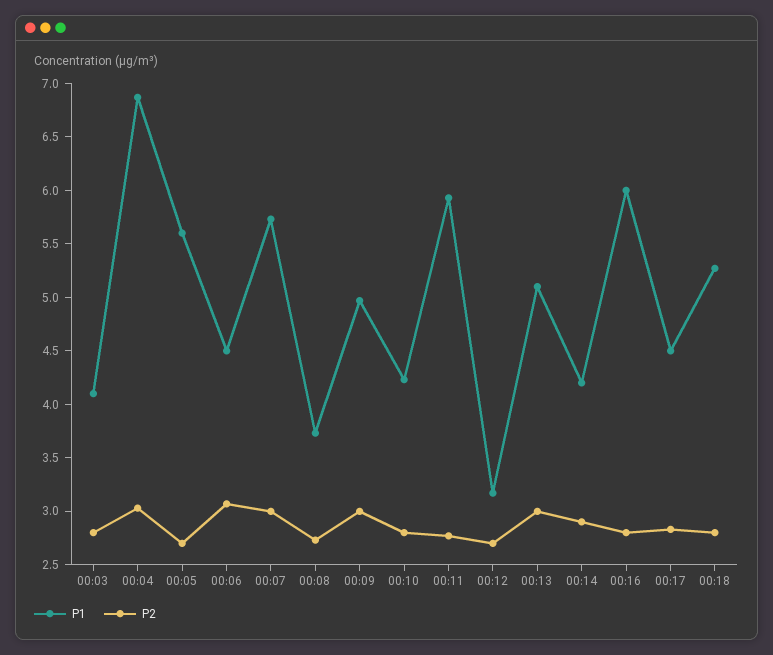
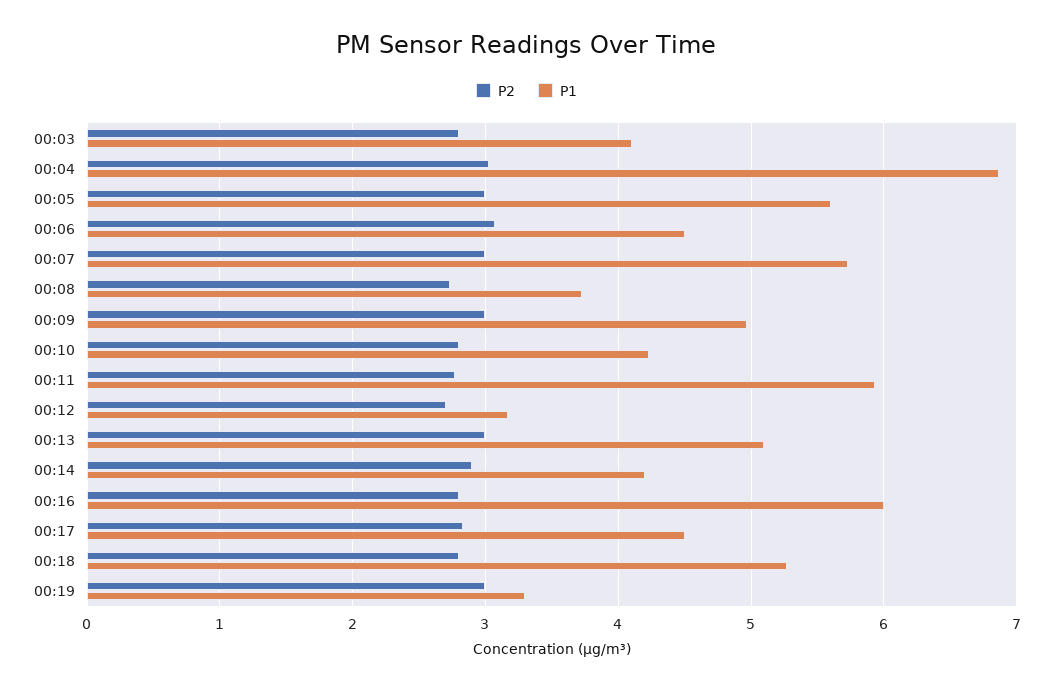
P2, 00:05: 2.7 -> 3
P2, 00:19: none -> 3
P1, 00:19: none -> 3.3

